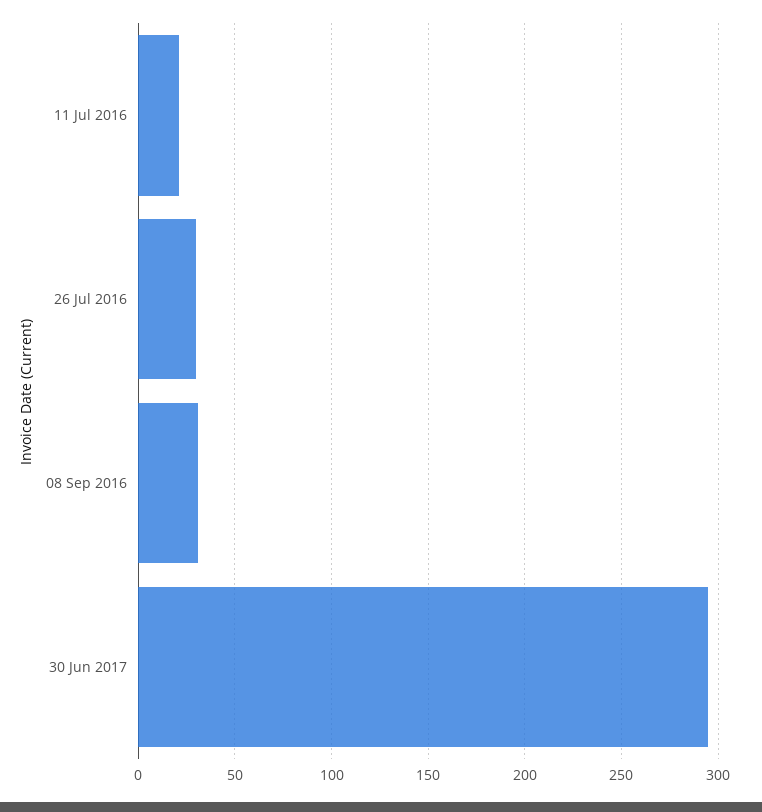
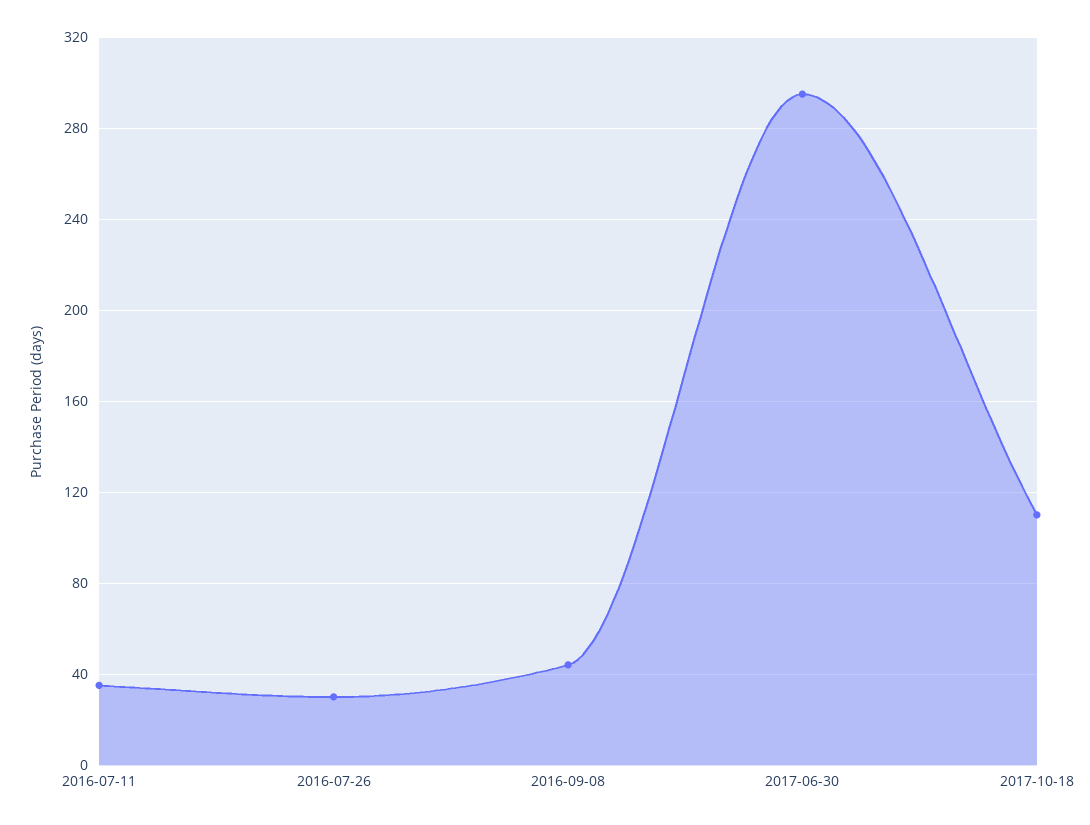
11 Jul 2016: 20 -> 35
08 Sep 2016: 30 -> 45
2017-10-18: none -> 110

